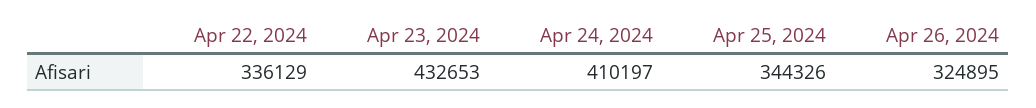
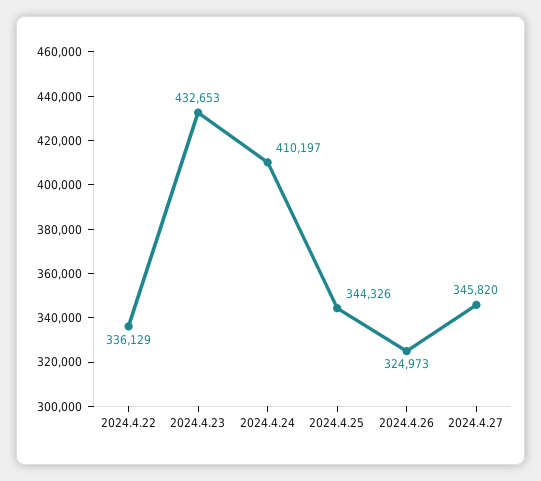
Apr 26, 2024: 324895 -> 324973
2024.4.27: none -> 345820

